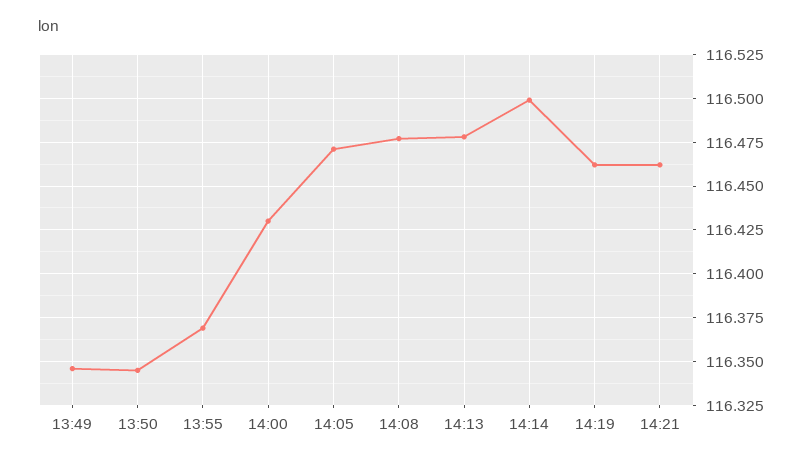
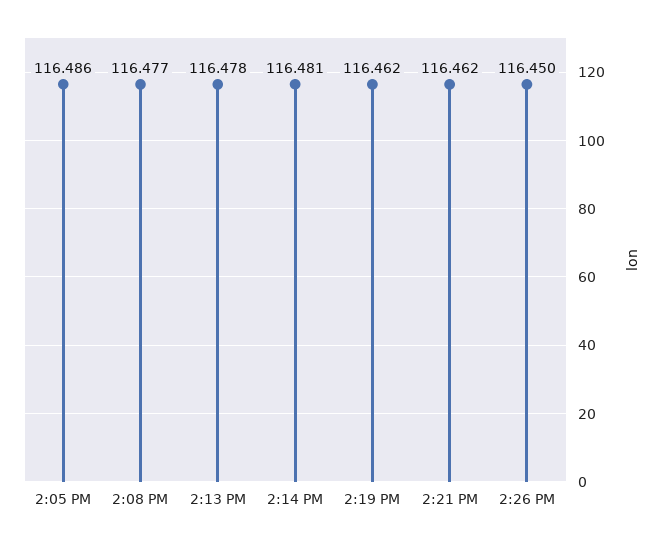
13:49: 116.345 -> none
13:50: 116.345 -> none
13:55: 116.37 -> none
14:00: 116.43 -> none
14:05: 116.47 -> 116.486
14:14: 116.5 -> 116.481
2:26 PM: none -> 116.45

